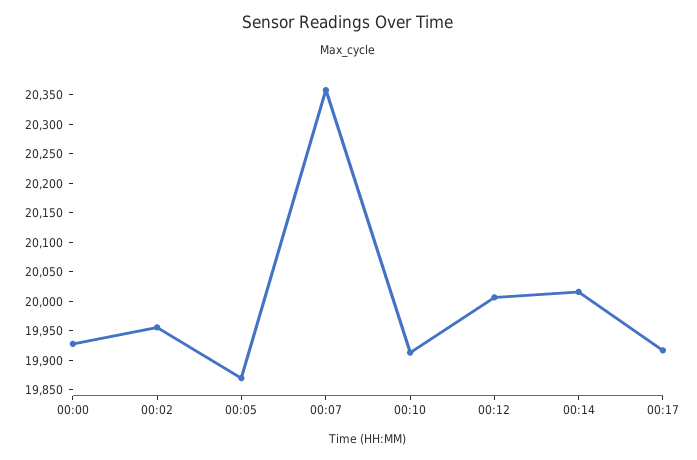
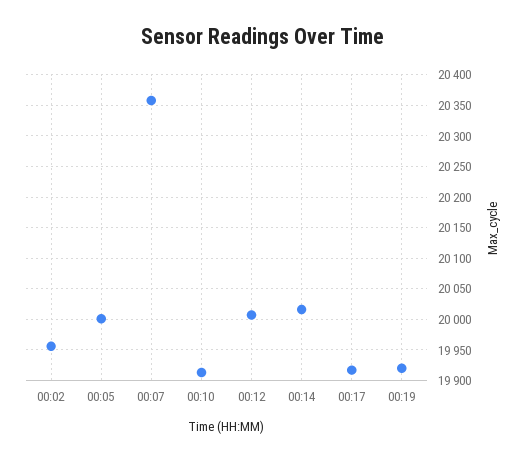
00:00: 19925 -> none
00:05: 19875 -> 20000
00:19: none -> 19920

